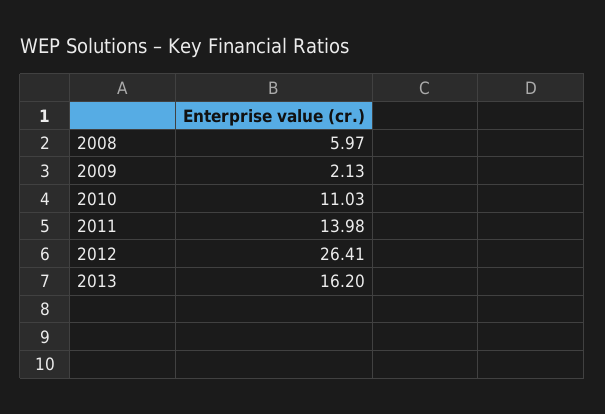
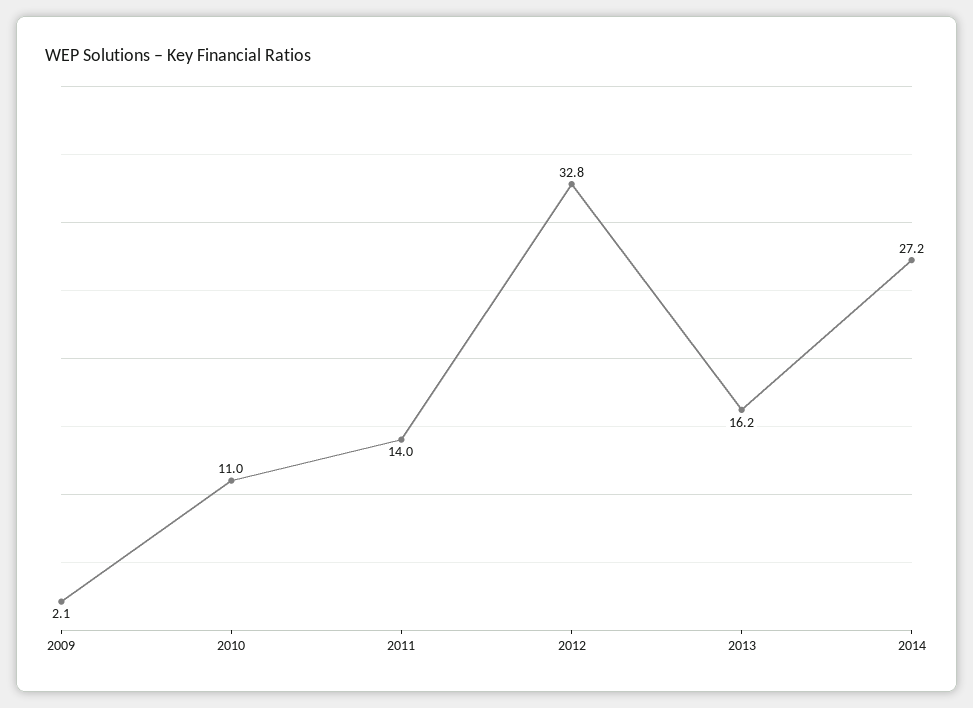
2008: 5.97 -> none
2012: 26.41 -> 32.8
2014: none -> 27.2

